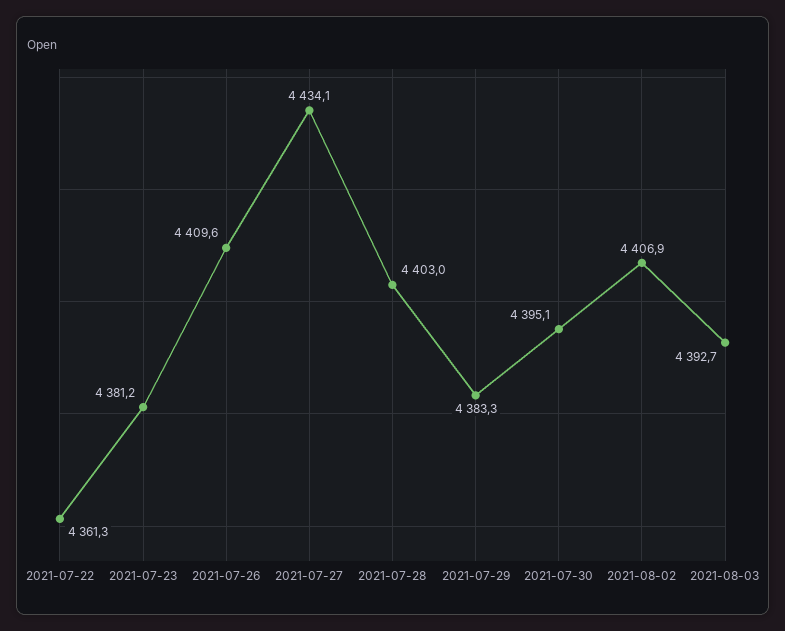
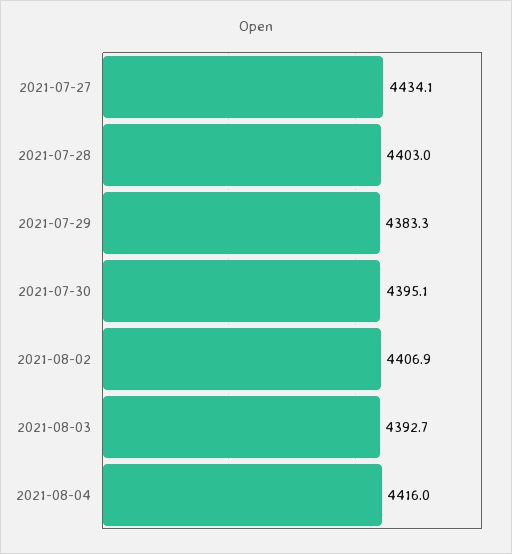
2021-07-22: 4361.3 -> none
2021-07-23: 4381.2 -> none
2021-07-26: 4409.6 -> none
2021-08-04: none -> 4416

